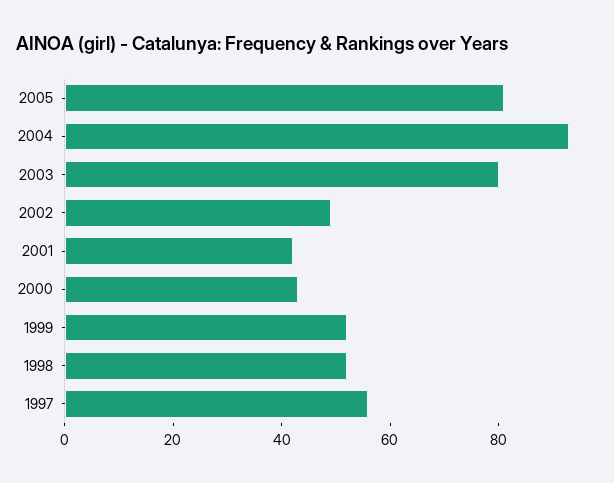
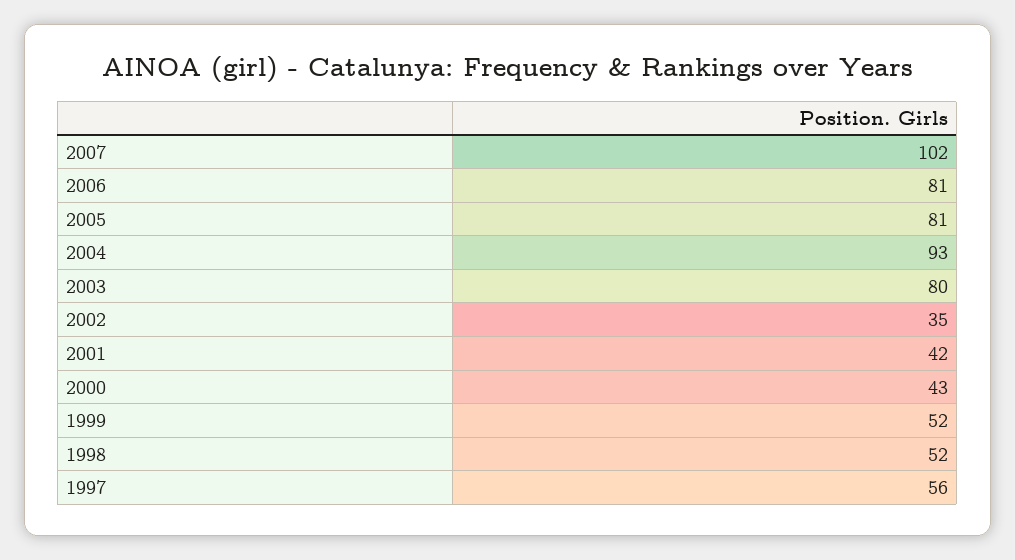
2002: 50 -> 35
2007: none -> 102
2006: none -> 81

